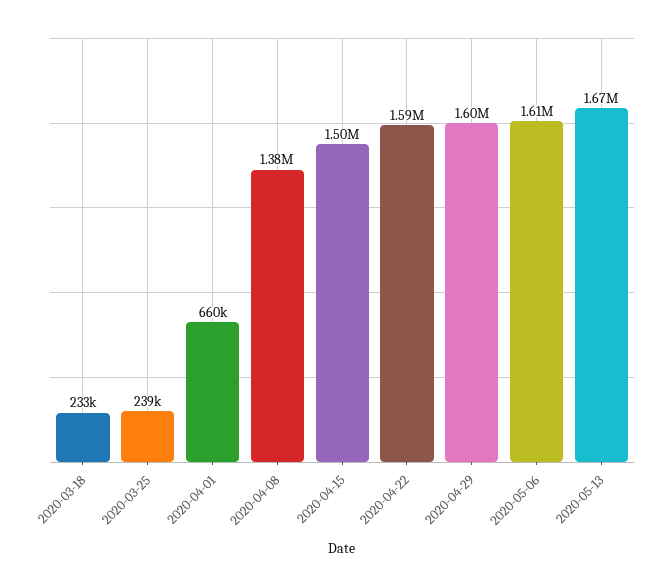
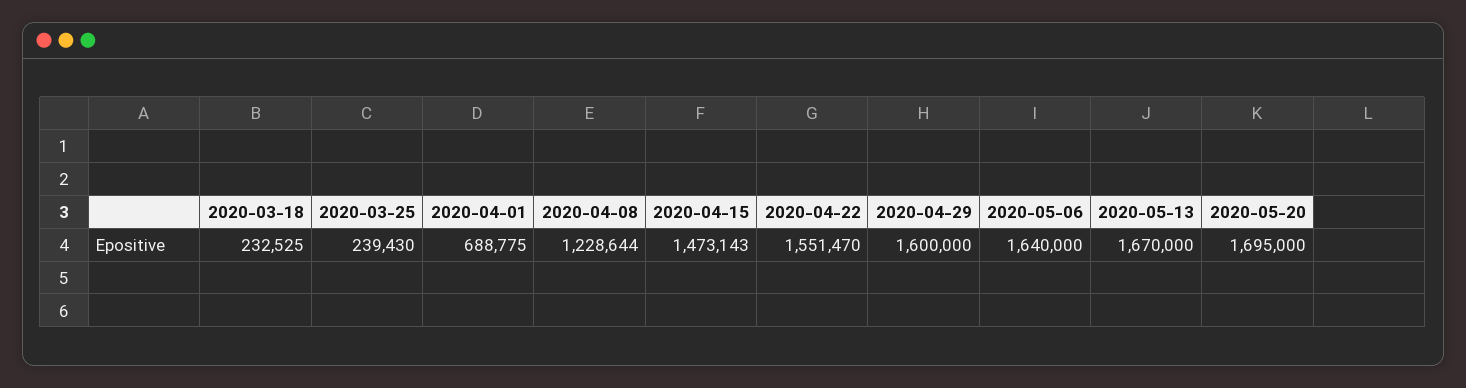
2020-04-01: 660000 -> 688775
2020-04-08: 1380000 -> 1228644
2020-04-15: 1500000 -> 1473143
2020-04-22: 1590000 -> 1551470
2020-05-06: 1610000 -> 1640000
2020-05-20: none -> 1695000

